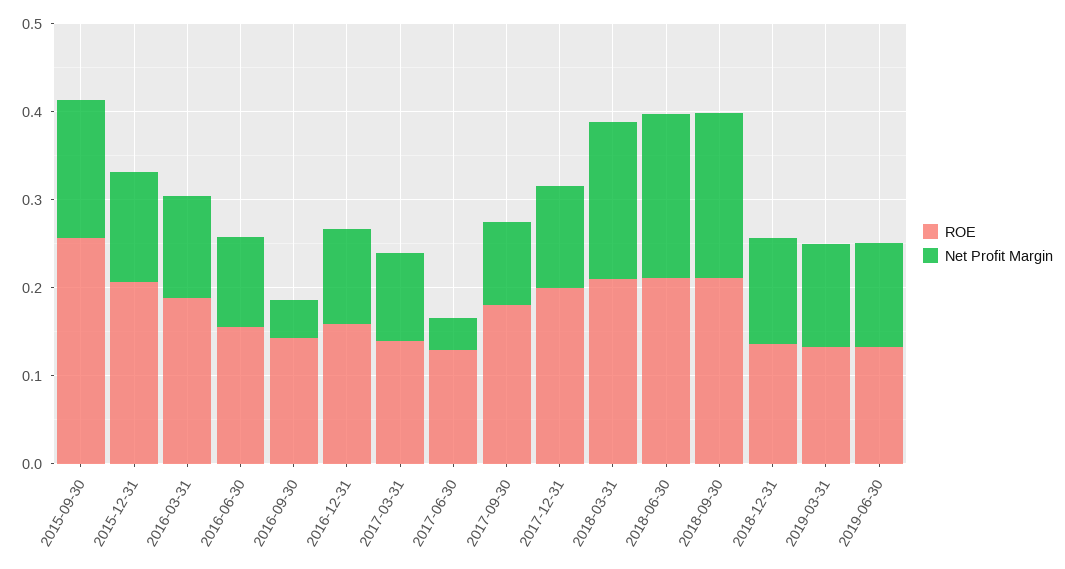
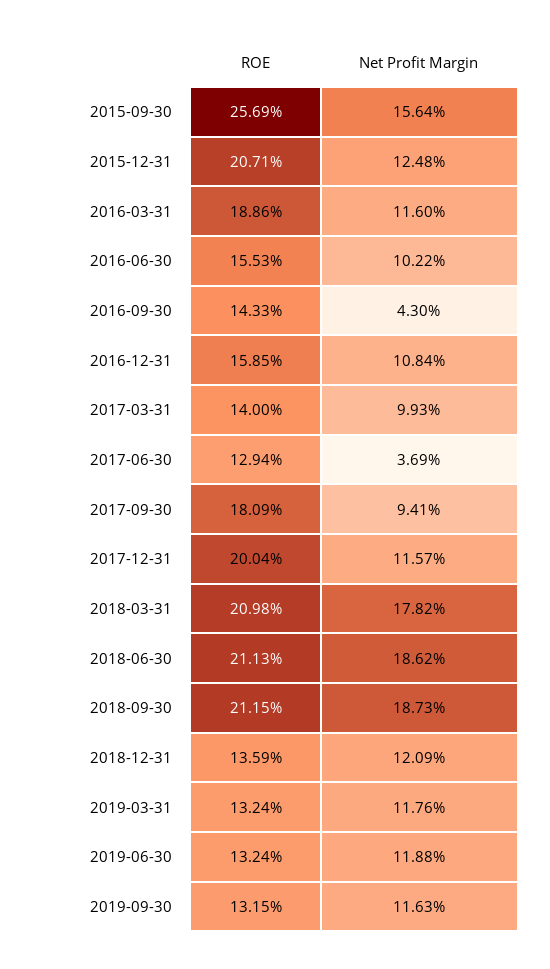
ROE, 2019-09-30: none -> 0.1315
Net Profit Margin, 2019-09-30: none -> 0.1163

